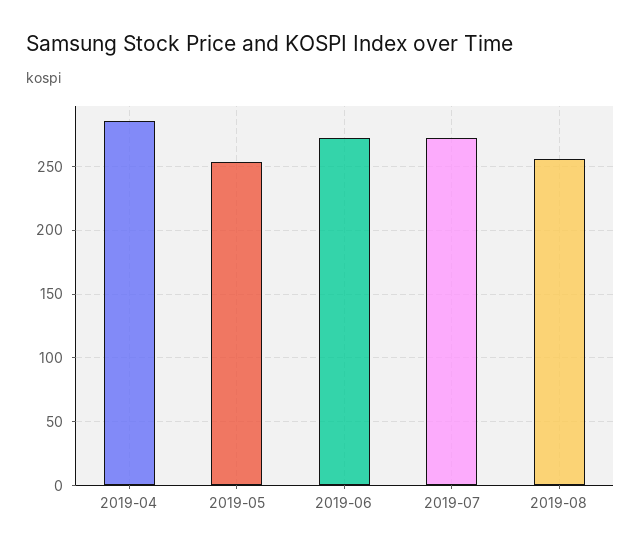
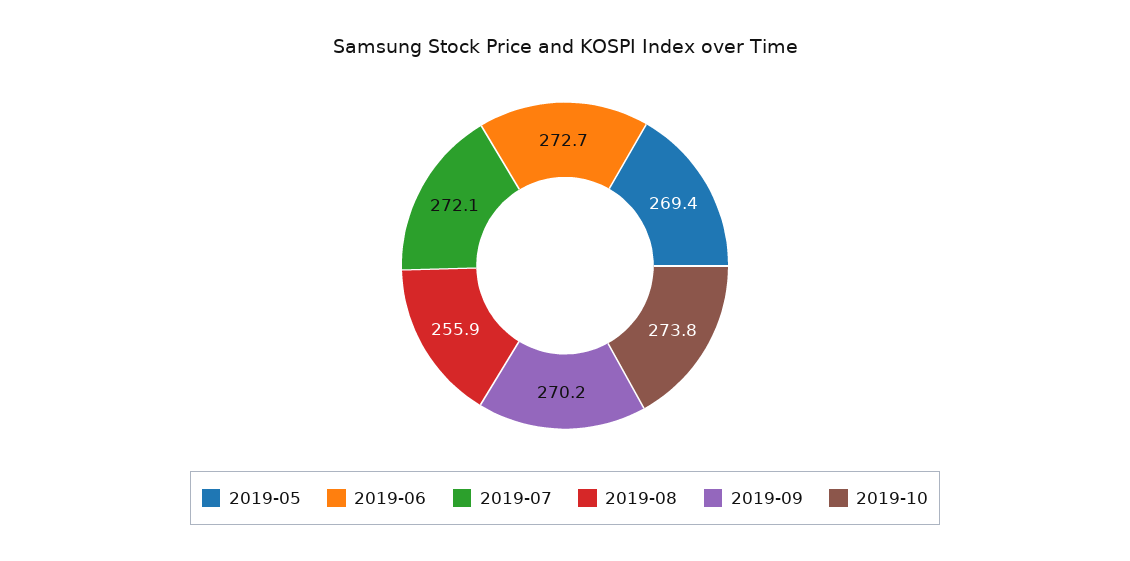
2019-04: 285 -> none
2019-05: 255 -> 269.4
2019-09: none -> 270.2
2019-10: none -> 273.8

